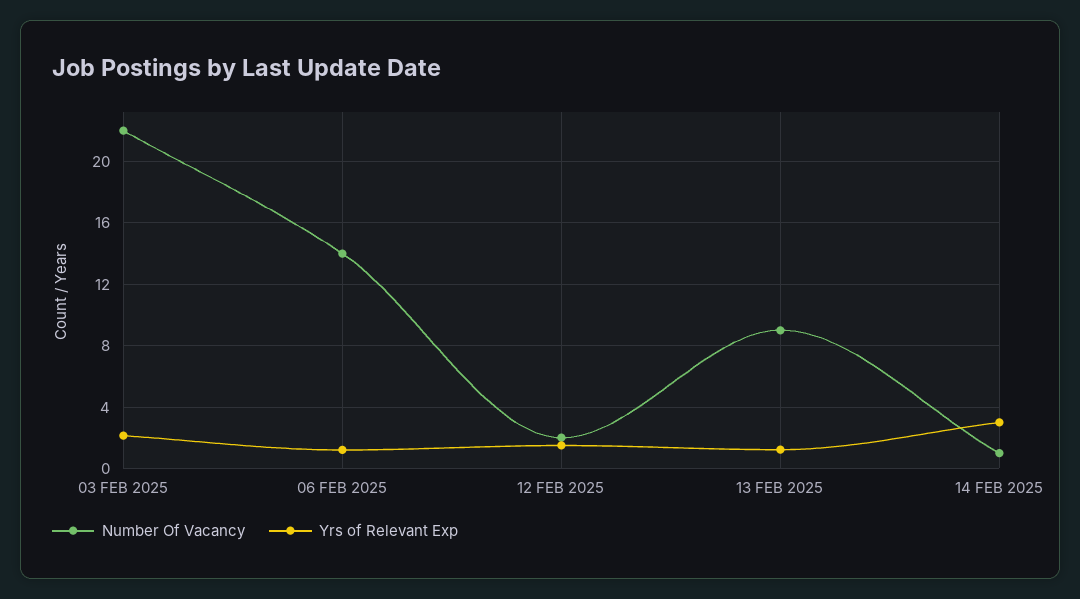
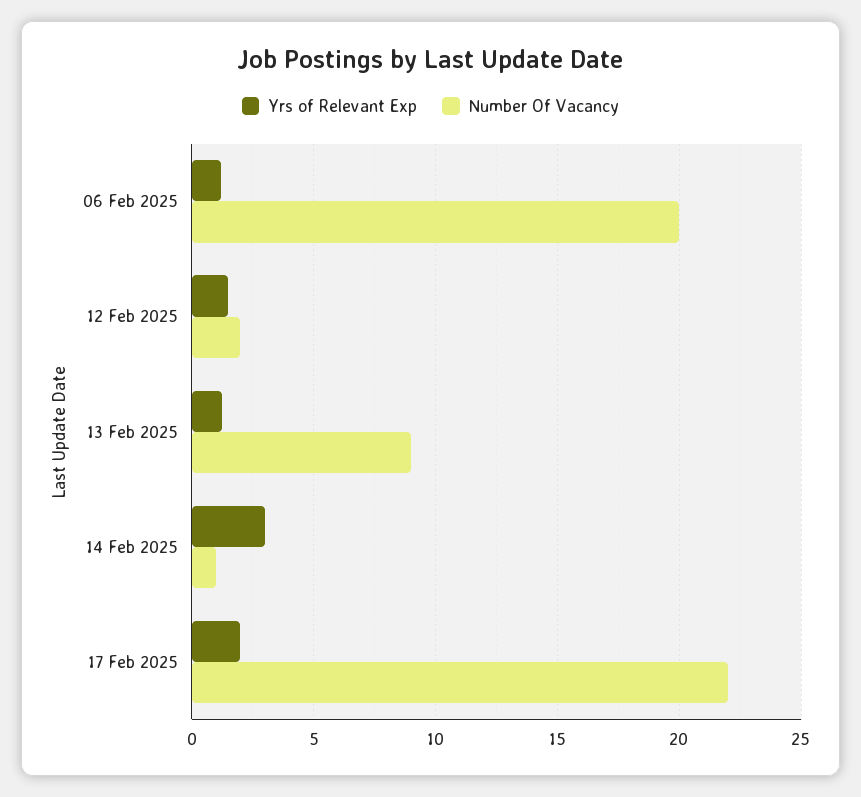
Number Of Vacancy, 03 FEB 2025: 22 -> none
Yrs of Relevant Exp, 03 FEB 2025: 2 -> none
Number Of Vacancy, 06 FEB 2025: 14 -> 20
Yrs of Relevant Exp, 17 Feb 2025: none -> 2
Number Of Vacancy, 17 Feb 2025: none -> 22

